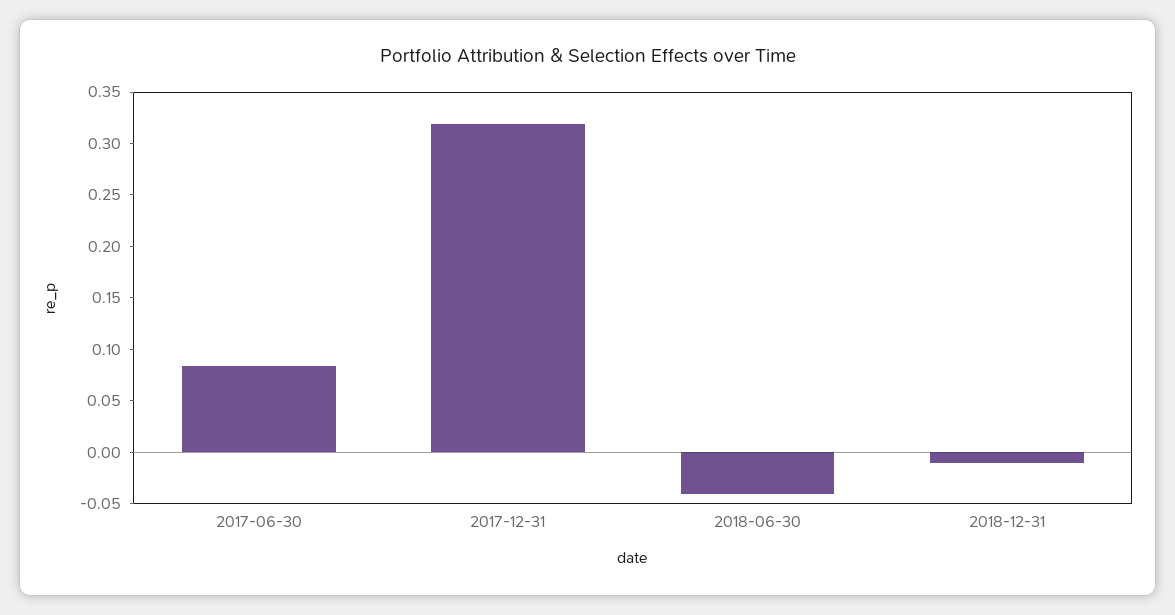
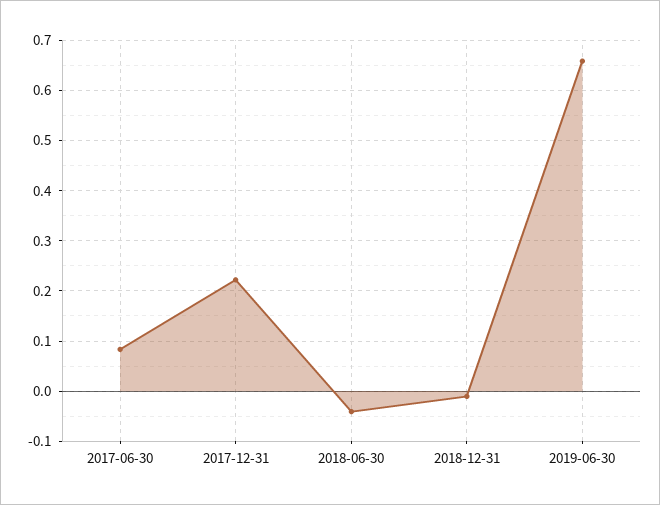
2017-12-31: 0.32 -> 0.22
2019-06-30: none -> 0.66

